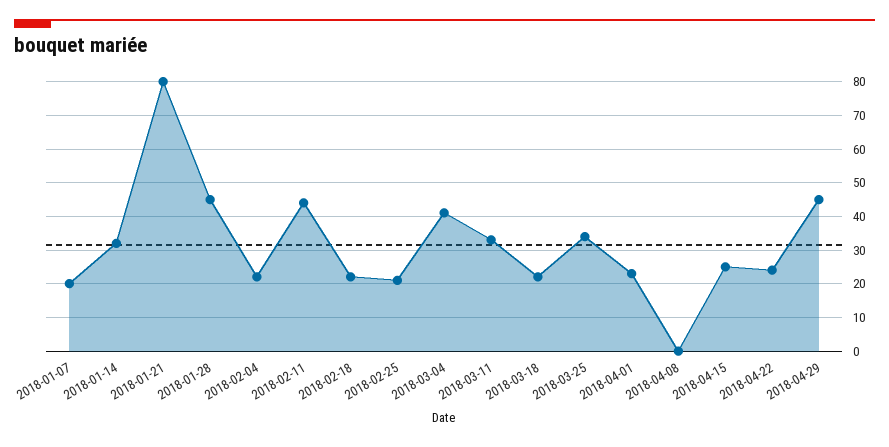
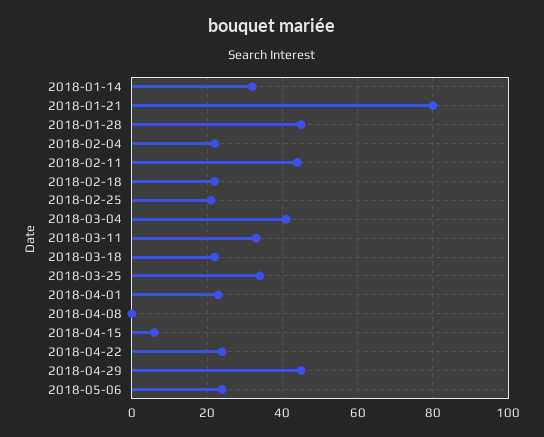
2018-01-07: 20 -> none
2018-04-15: 25 -> 5
2018-05-06: none -> 25

